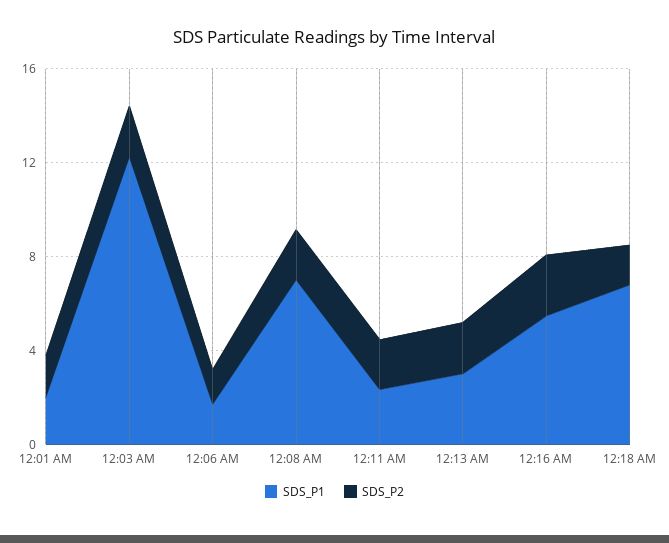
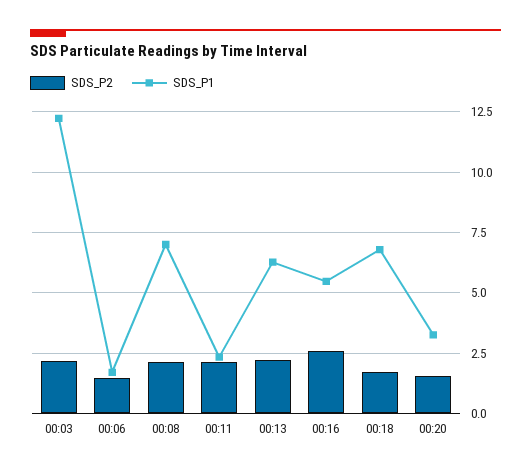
SDS_P1, 12:01 AM: 2 -> none
SDS_P2, 12:01 AM: 2 -> none
SDS_P1, 12:13 AM: 3 -> 6.25
SDS_P2, 00:20: none -> 1.5
SDS_P1, 00:20: none -> 3.25

